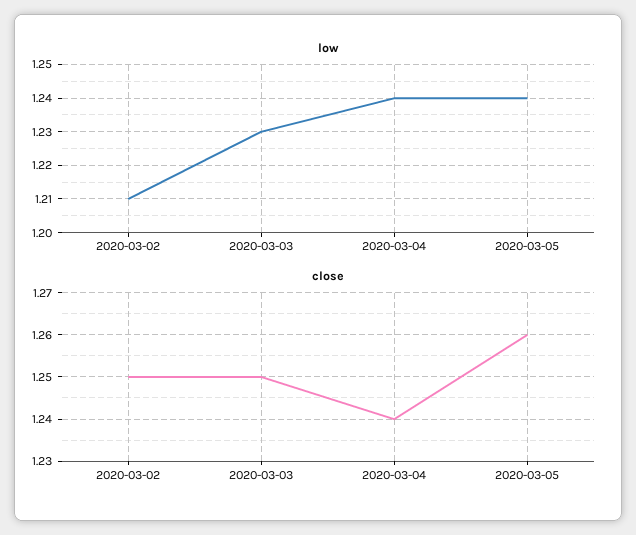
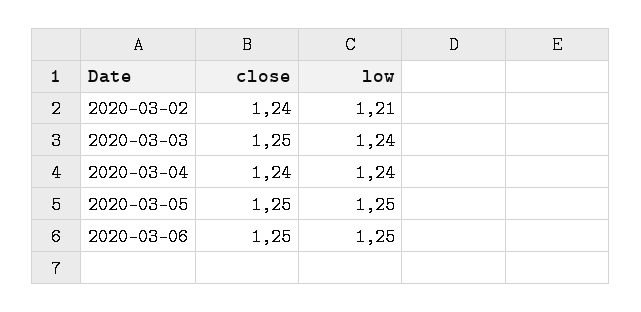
low, 2020-03-03: 1.23 -> 1.24
low, 2020-03-05: 1.24 -> 1.25
close, 2020-03-02: 1.25 -> 1.24
close, 2020-03-05: 1.26 -> 1.25
close, 2020-03-06: none -> 1.25
low, 2020-03-06: none -> 1.25

